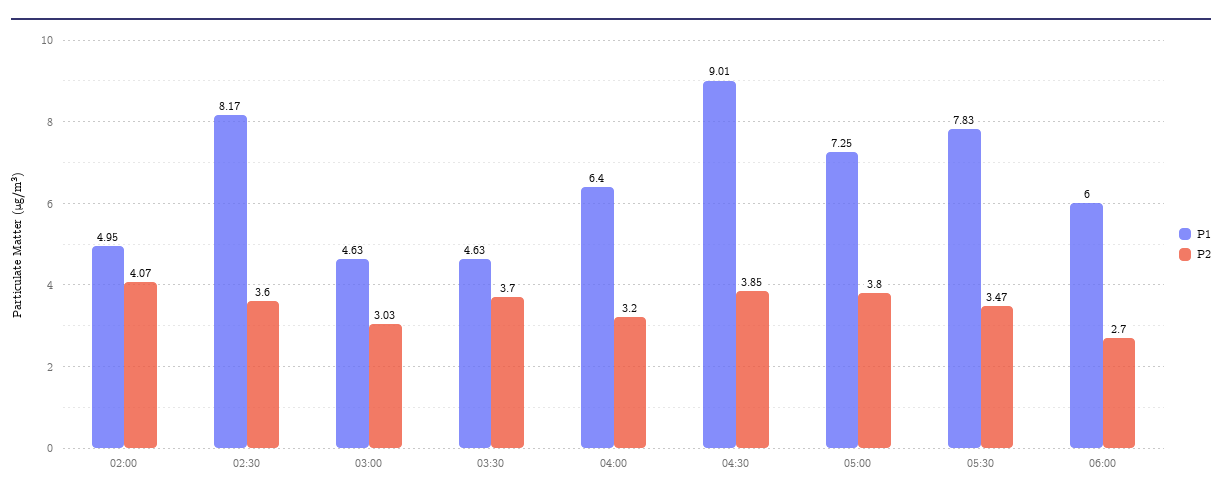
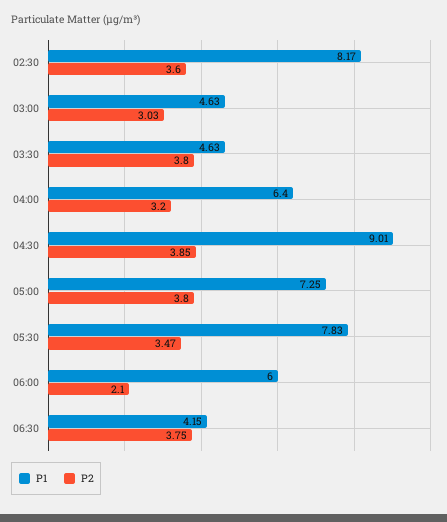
P1, 02:00: 4.95 -> none
P2, 02:00: 4.07 -> none
P2, 03:30: 3.7 -> 3.8
P2, 06:00: 2.7 -> 2.1
P1, 06:30: none -> 4.15
P2, 06:30: none -> 3.75

